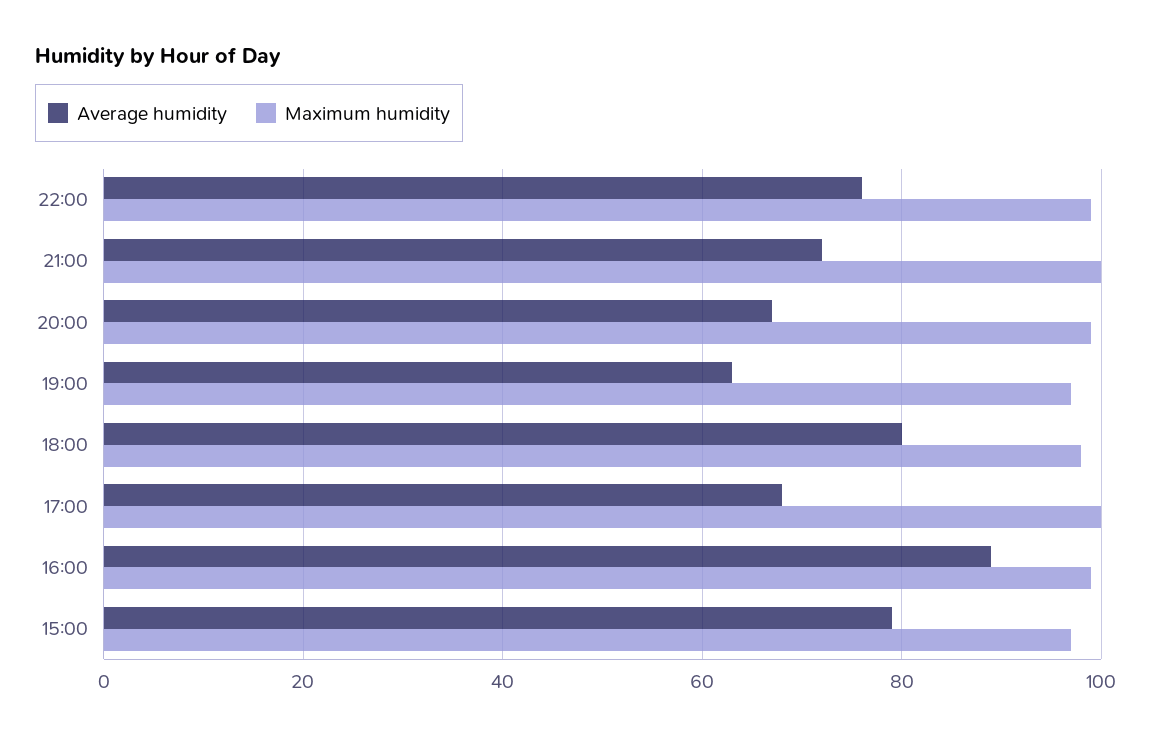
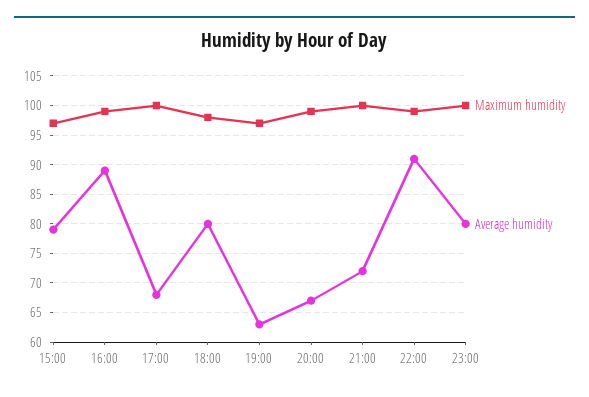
Average humidity, 22:00: 75 -> 90
Maximum humidity, 23:00: none -> 100
Average humidity, 23:00: none -> 80

